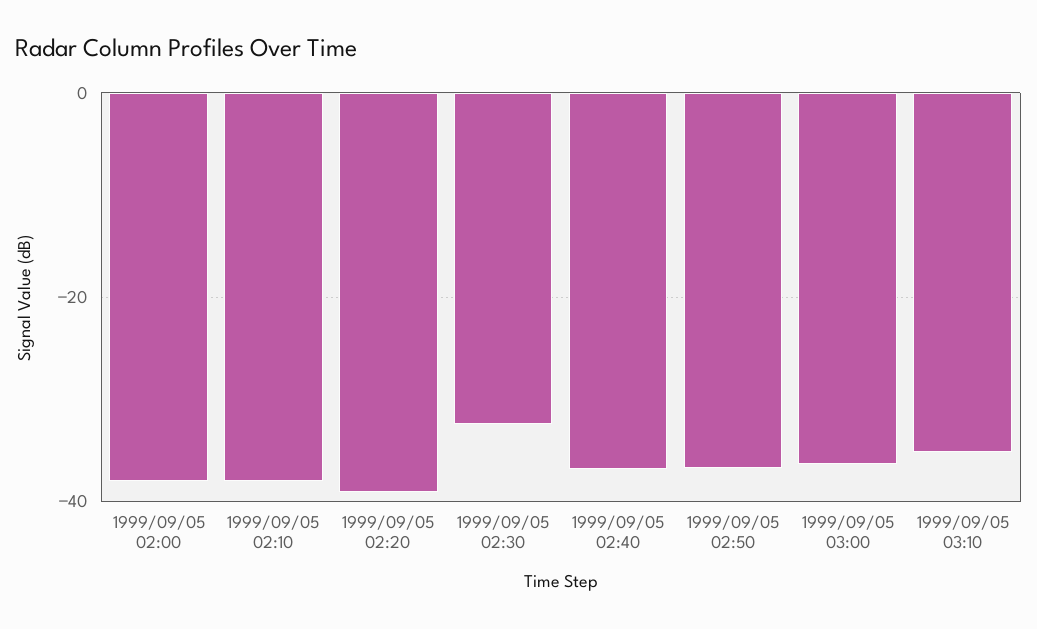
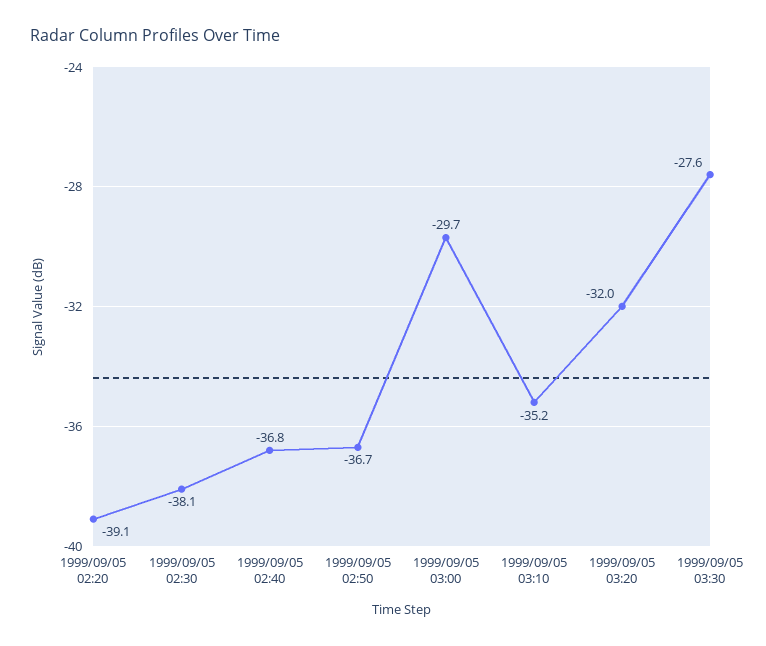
1999/09/05 02:00: -38 -> none
1999/09/05 02:10: -38 -> none
1999/09/05 02:30: -32 -> -38.1
1999/09/05 03:00: -36 -> -29.7
1999/09/05 03:20: none -> -32
1999/09/05 03:30: none -> -27.6

